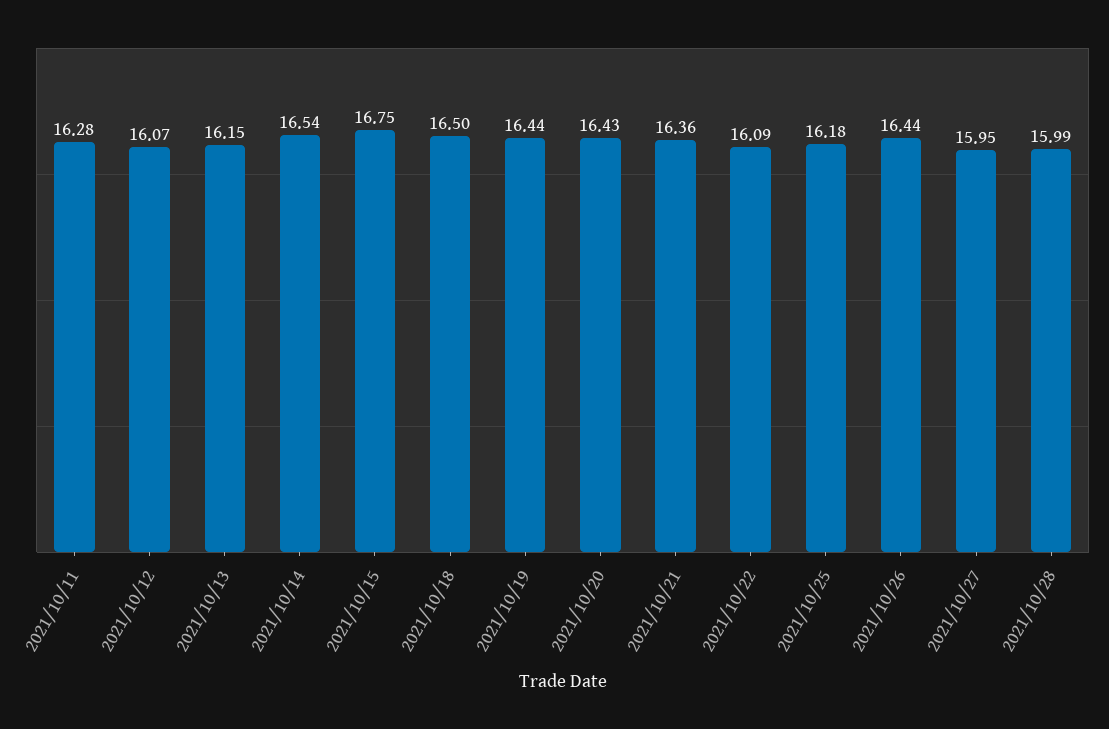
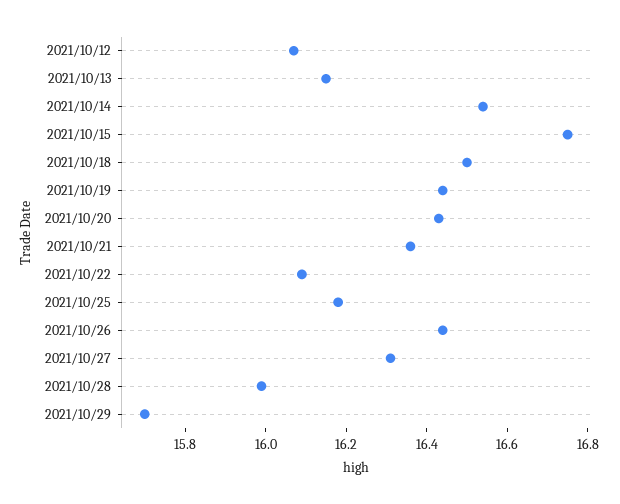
2021/10/11: 16.28 -> none
2021/10/27: 15.95 -> 16.3
2021/10/29: none -> 15.7

